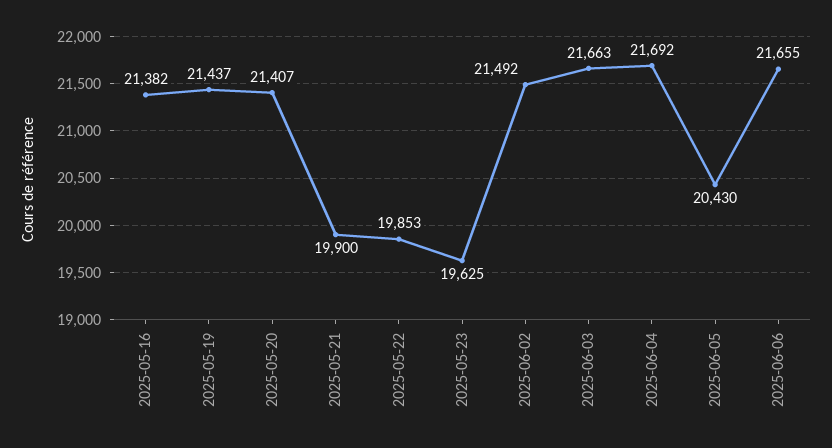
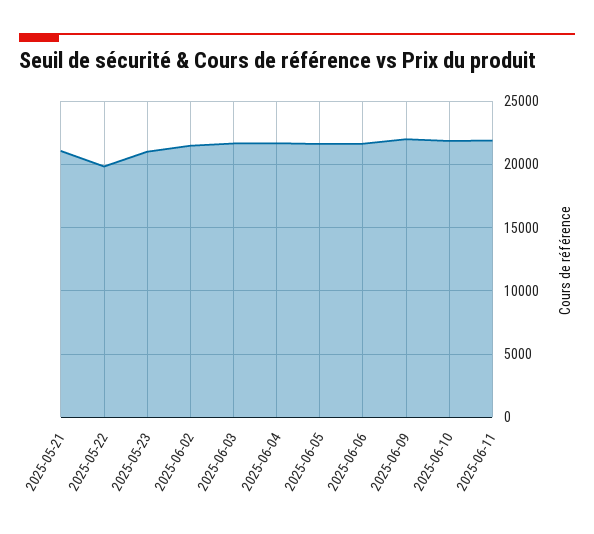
2025-05-16: 21382 -> none
2025-05-19: 21437 -> none
2025-05-20: 21407 -> none
2025-05-21: 19900 -> 21000
2025-05-23: 19625 -> 21000
2025-06-05: 20430 -> 21500
2025-06-09: none -> 22000
2025-06-10: none -> 22000
2025-06-11: none -> 22000

